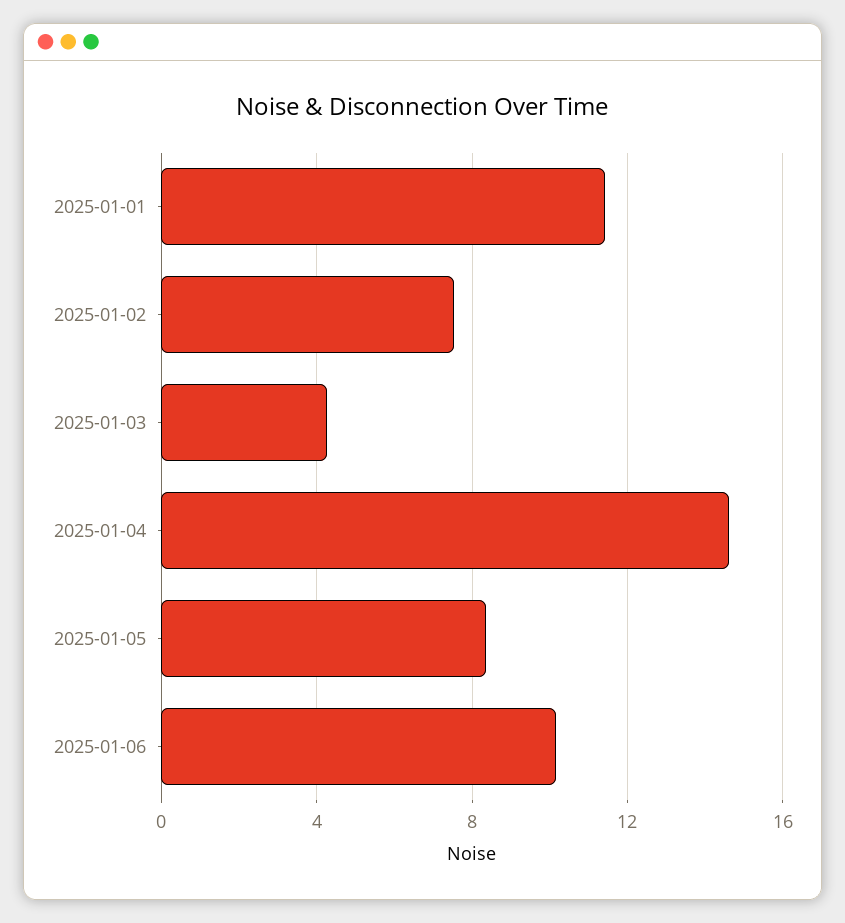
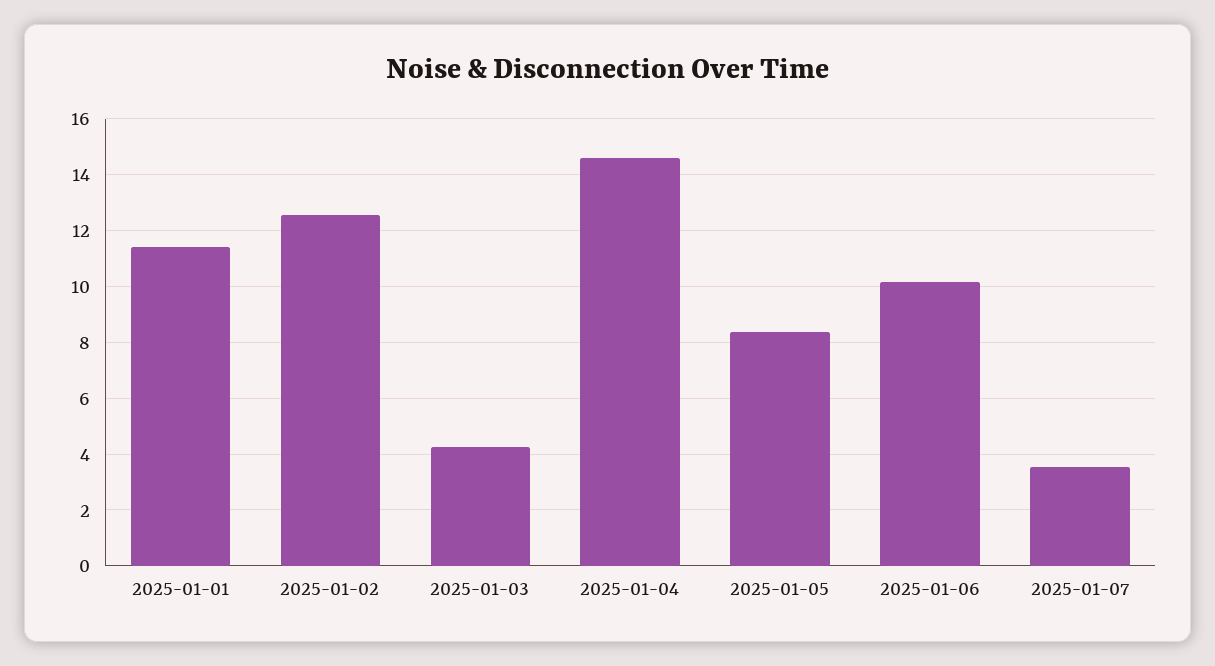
2025-01-02: 7.5 -> 12.5
2025-01-07: none -> 3.5

